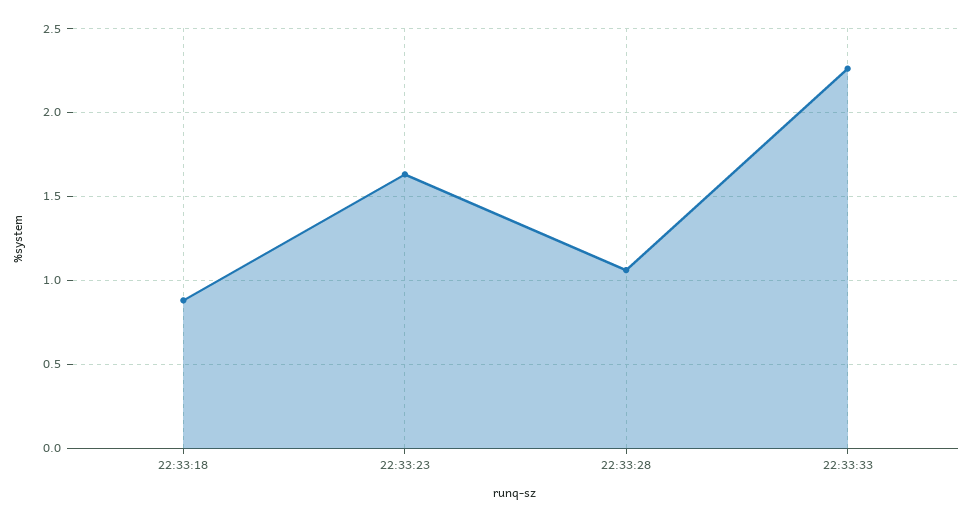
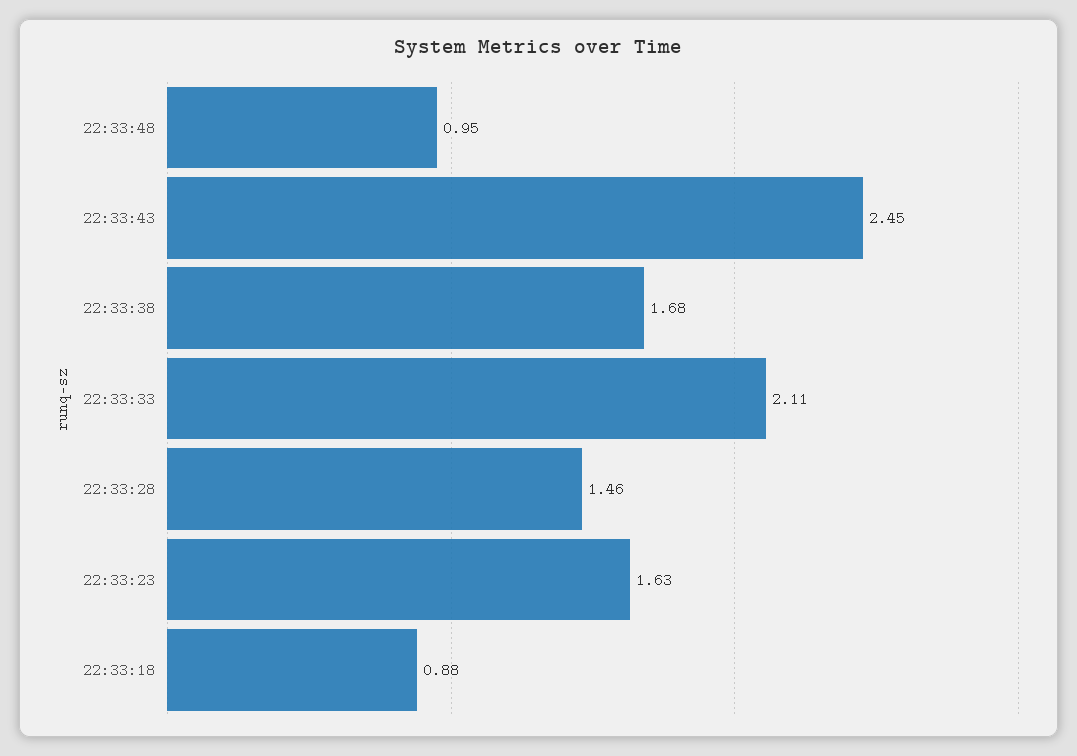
22:33:28: 1.05 -> 1.46
22:33:33: 2.25 -> 2.11
22:33:48: none -> 0.95
22:33:43: none -> 2.45
22:33:38: none -> 1.68

